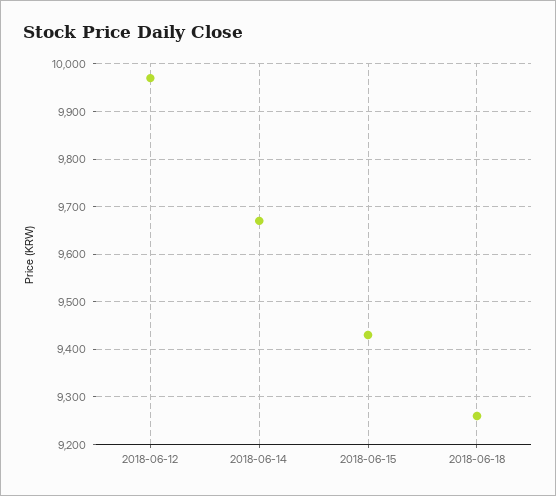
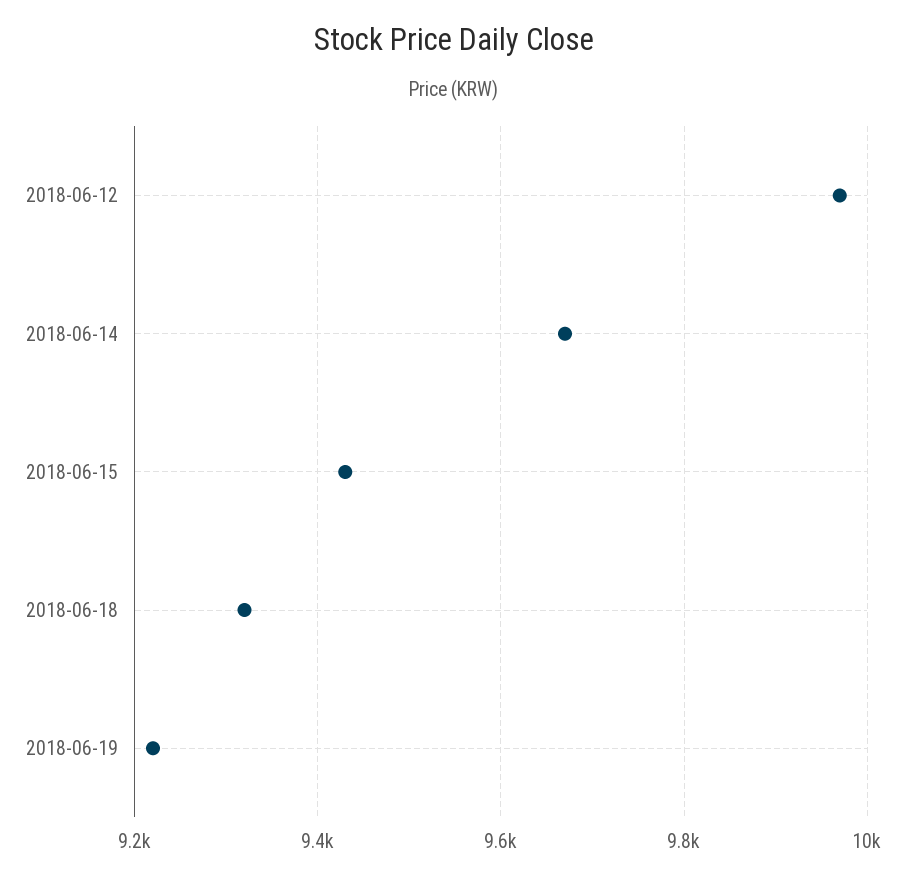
2018-06-18: 9260 -> 9320
2018-06-19: none -> 9220

